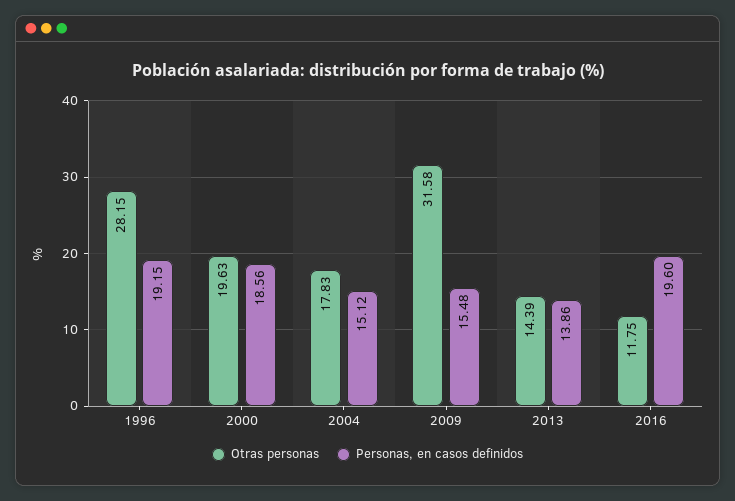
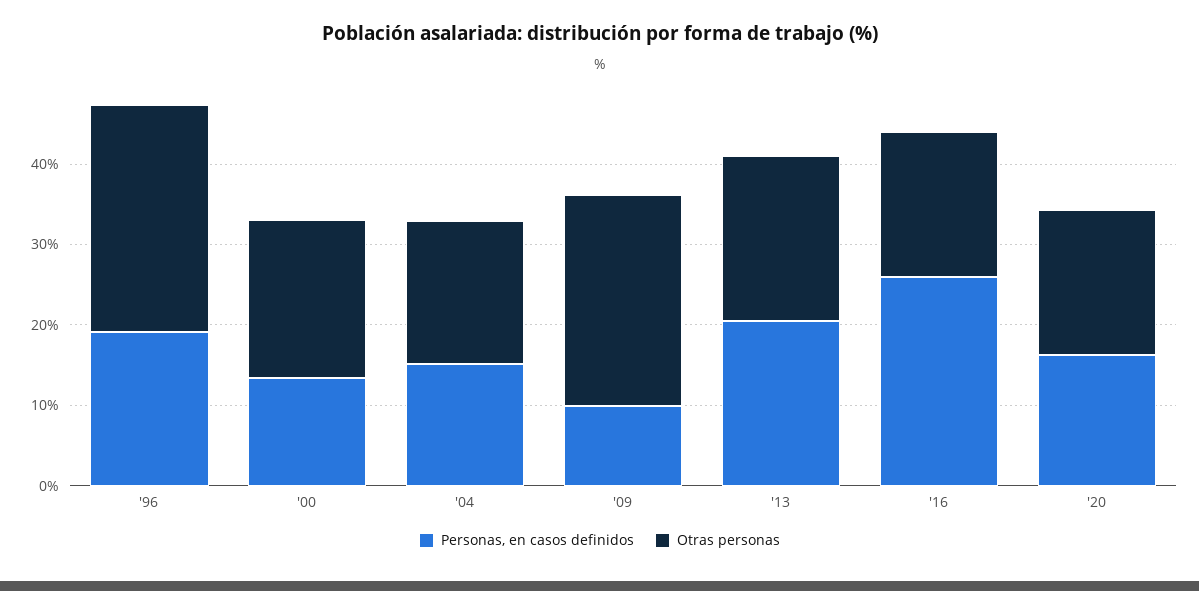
Personas, en casos definidos, 2000: 18.56 -> 14
Otras personas, 2009: 31.58 -> 26
Personas, en casos definidos, 2009: 15.48 -> 10
Otras personas, 2013: 14.39 -> 20
Personas, en casos definidos, 2013: 13.86 -> 20
Otras personas, 2016: 11.75 -> 18
Personas, en casos definidos, 2016: 19.6 -> 26
Personas, en casos definidos, '20: none -> 16
Otras personas, '20: none -> 18

